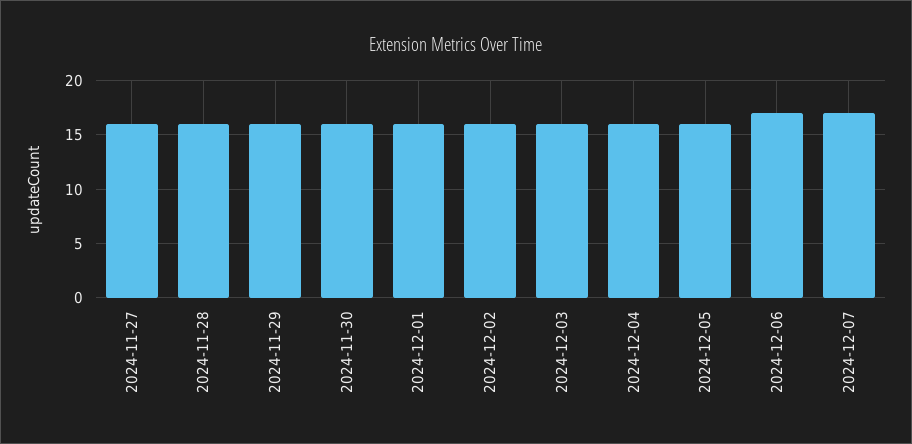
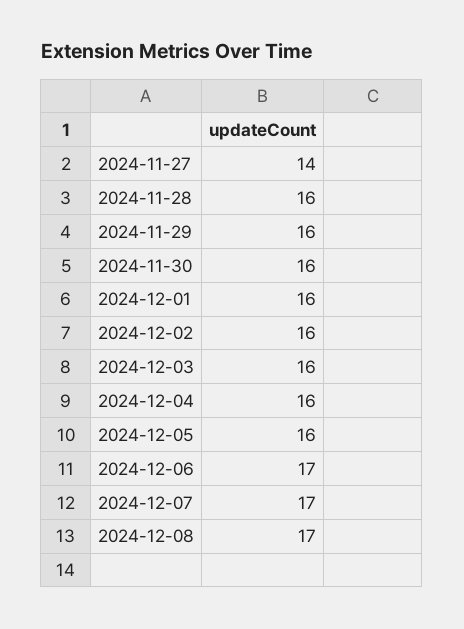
2024-11-27: 16 -> 14
2024-12-08: none -> 17

